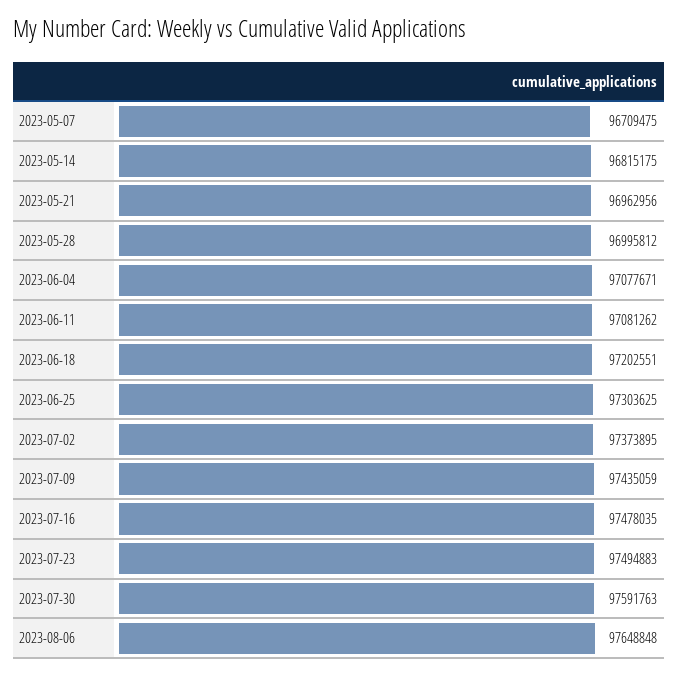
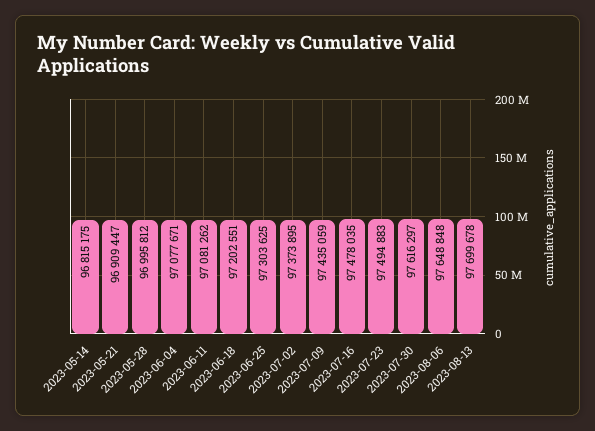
2023-05-07: 96709475 -> none
2023-05-21: 96962956 -> 96909447
2023-07-30: 97591763 -> 97616297
2023-08-13: none -> 97699678

